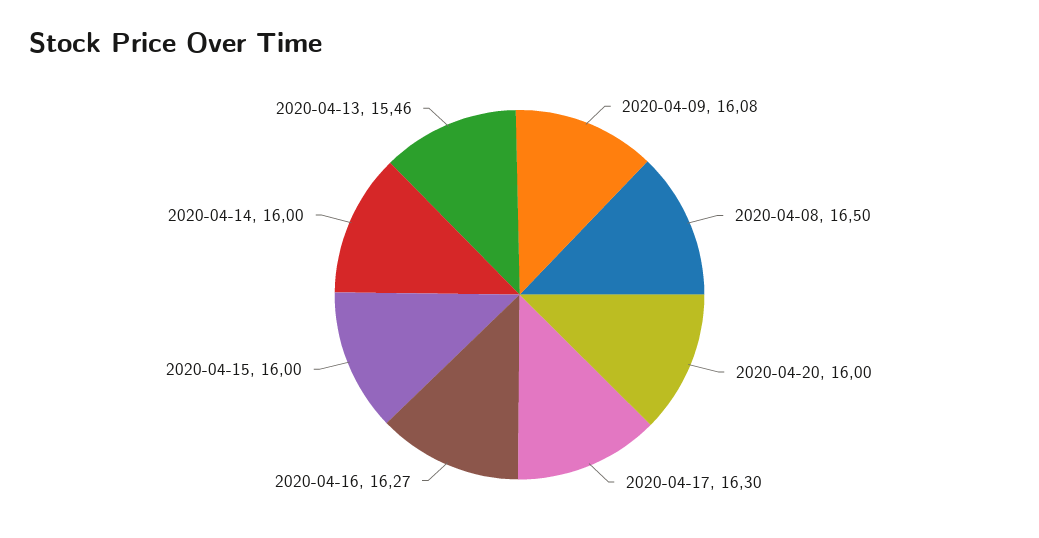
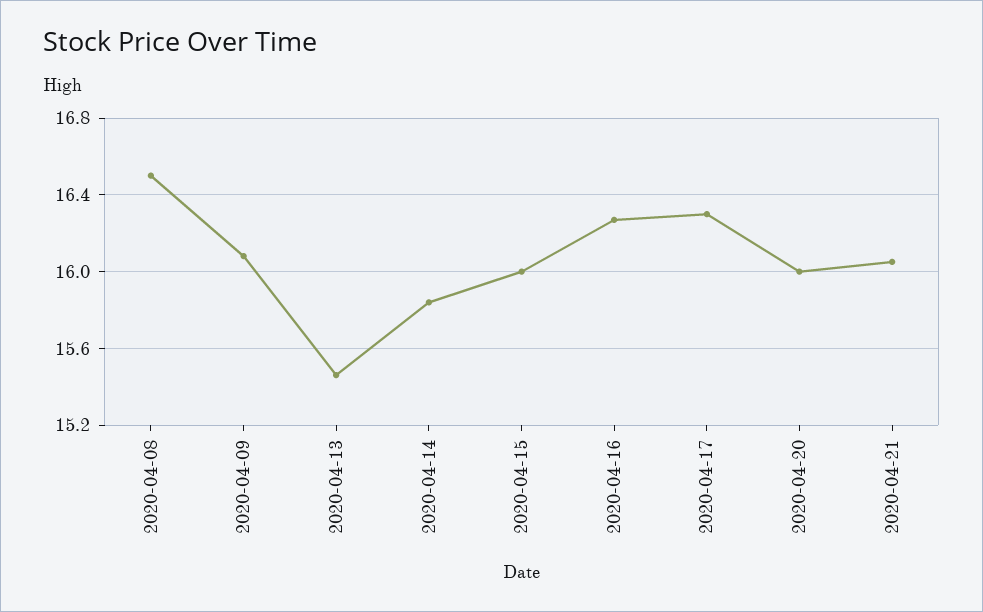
2020-04-14: 16 -> 15.85
2020-04-21: none -> 16.05

